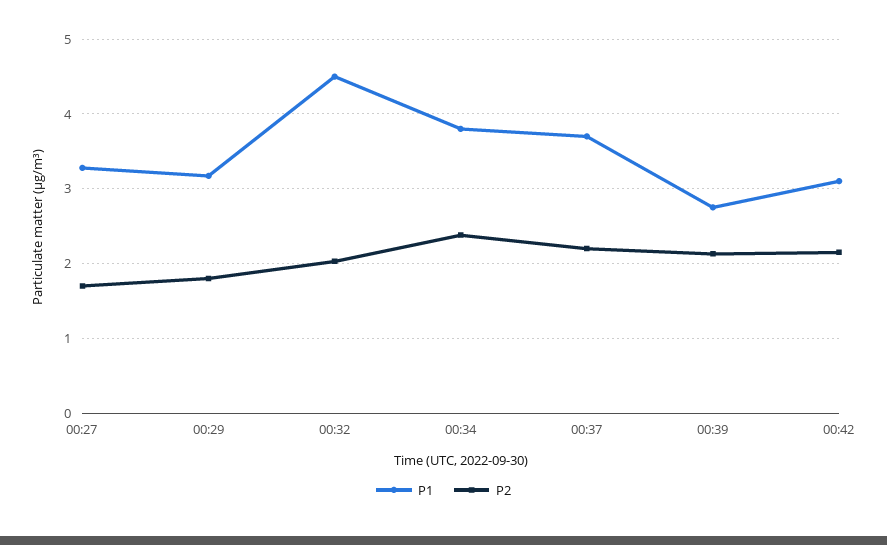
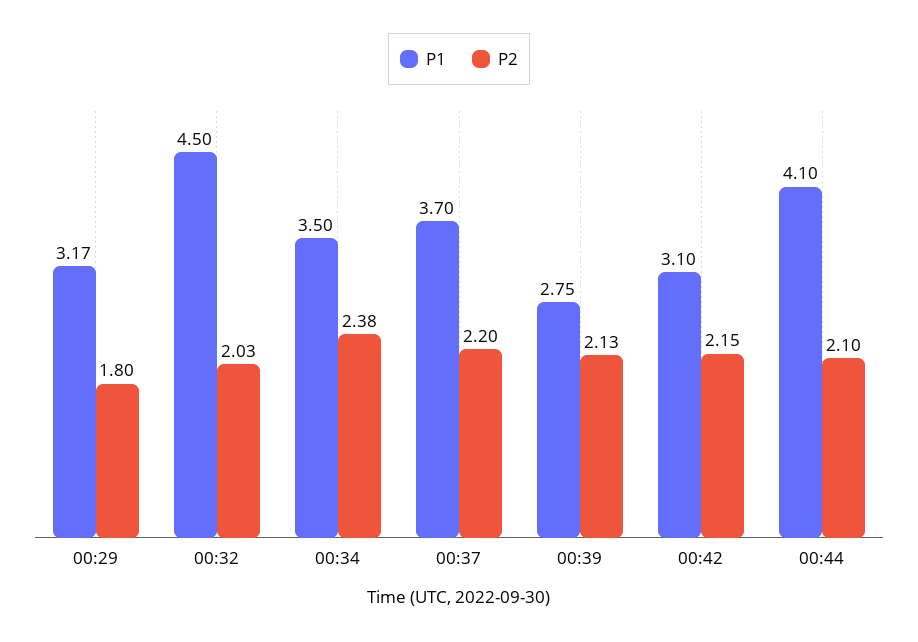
P1, 00:27: 3.3 -> none
P2, 00:27: 1.7 -> none
P1, 00:34: 3.8 -> 3.5
P1, 00:44: none -> 4.1
P2, 00:44: none -> 2.1

